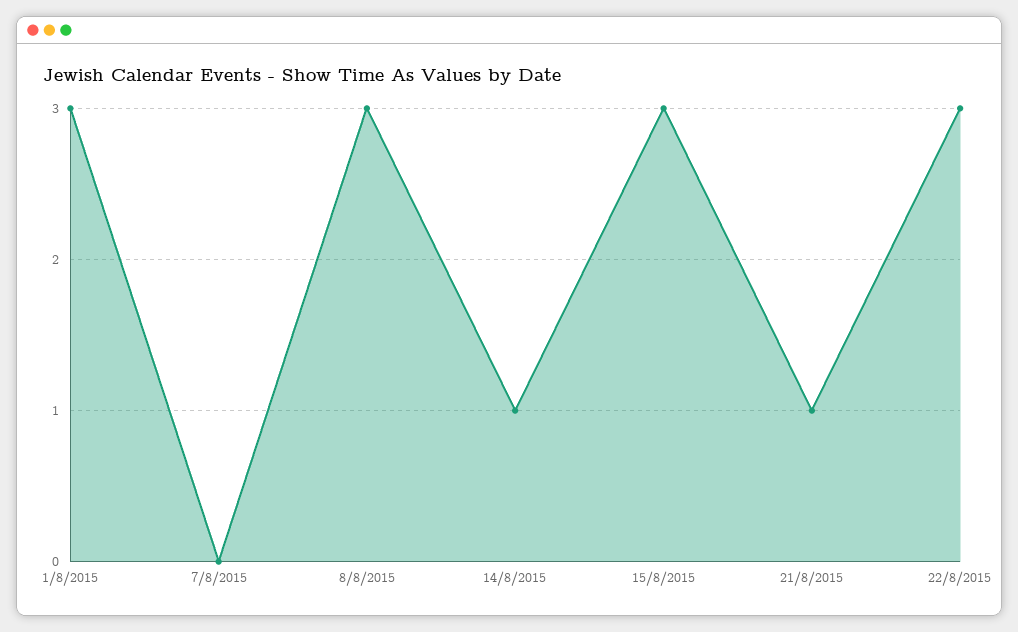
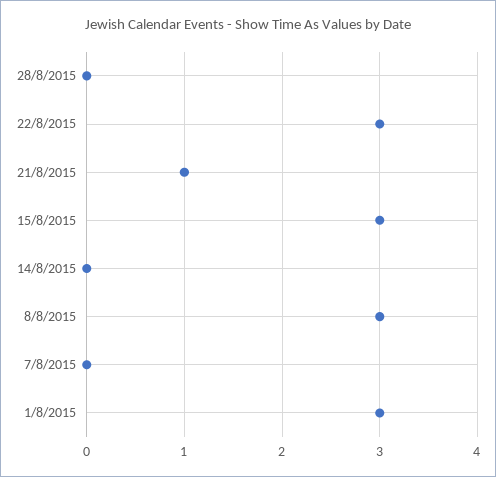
14/8/2015: 1 -> 0
28/8/2015: none -> 0

